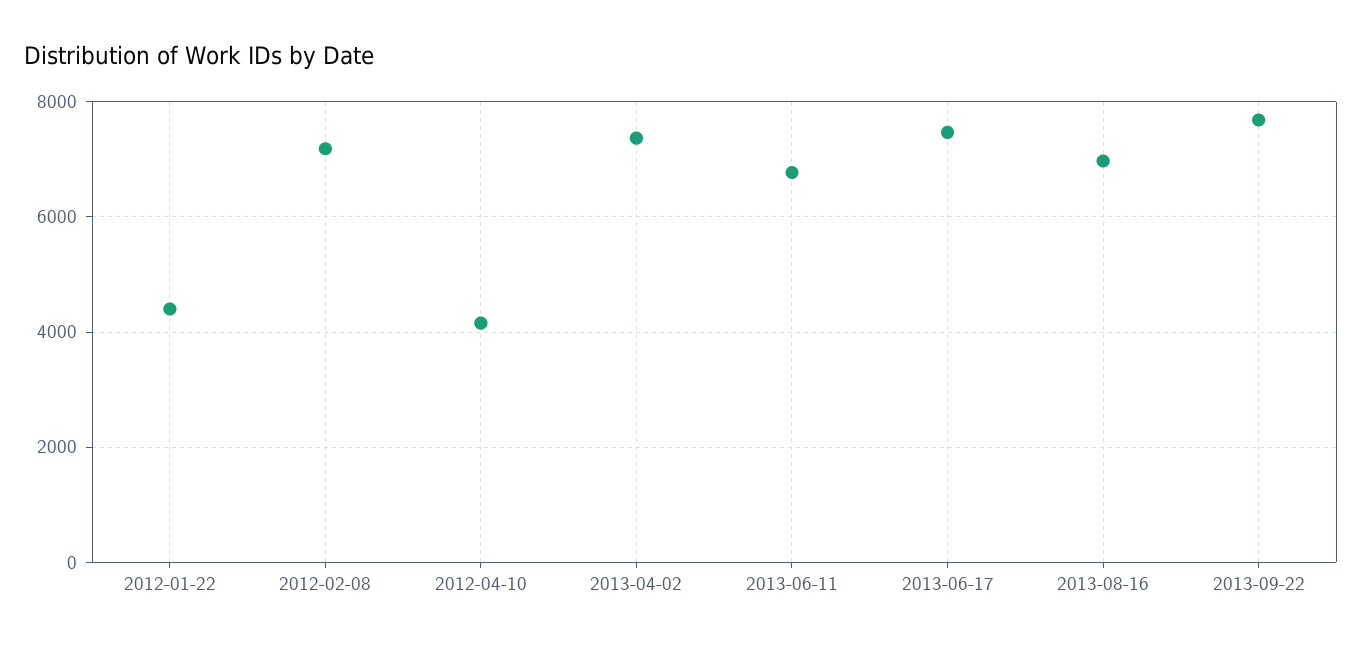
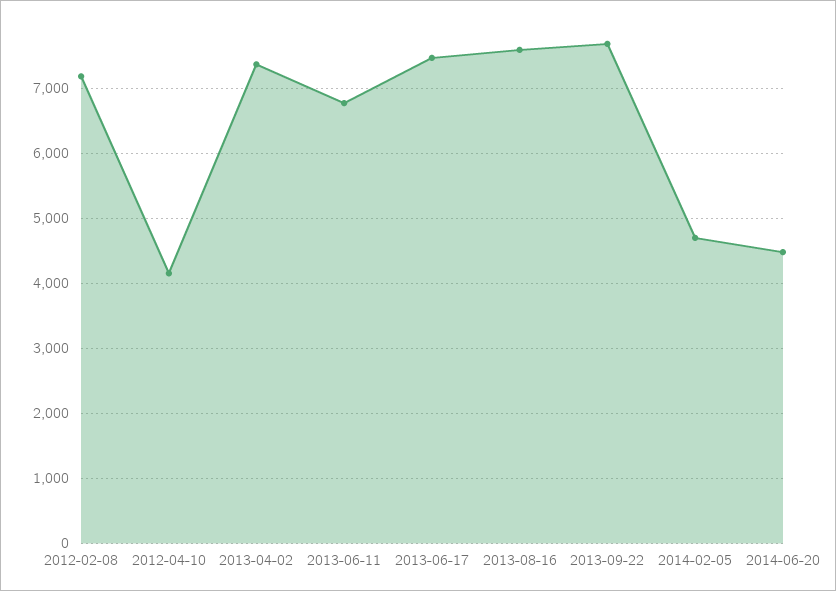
2012-01-22: 4400 -> none
2013-08-16: 7000 -> 7600
2014-02-05: none -> 4700
2014-06-20: none -> 4500

